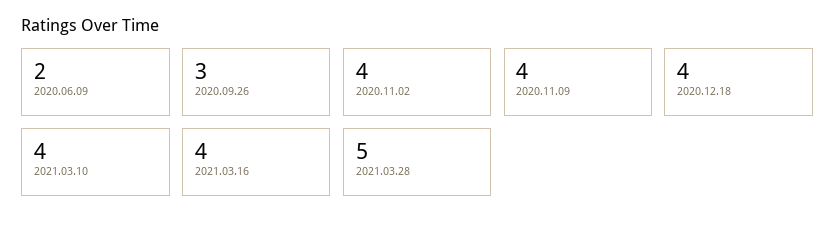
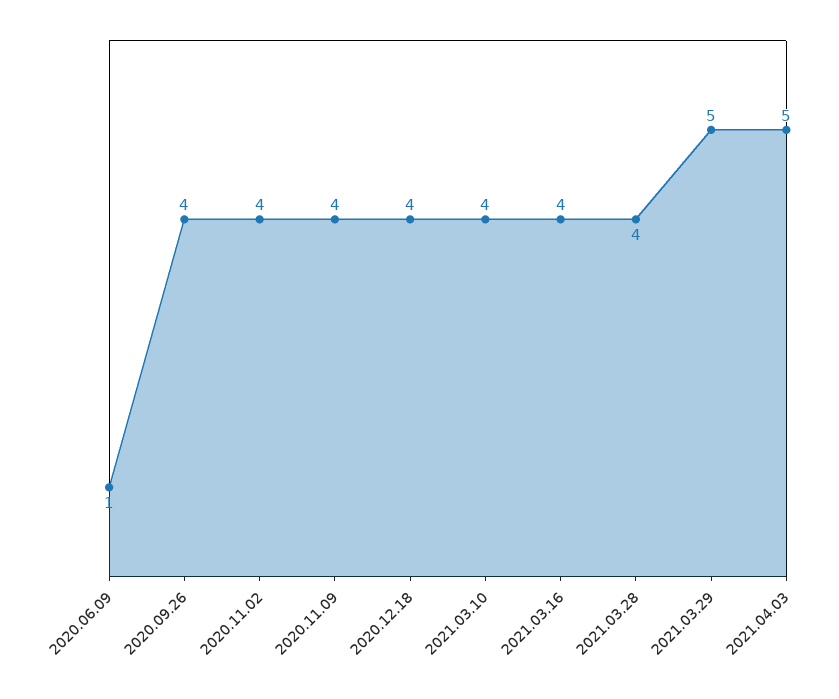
2020.06.09: 2 -> 1
2020.09.26: 3 -> 4
2021.03.28: 5 -> 4
2021.03.29: none -> 5
2021.04.03: none -> 5

